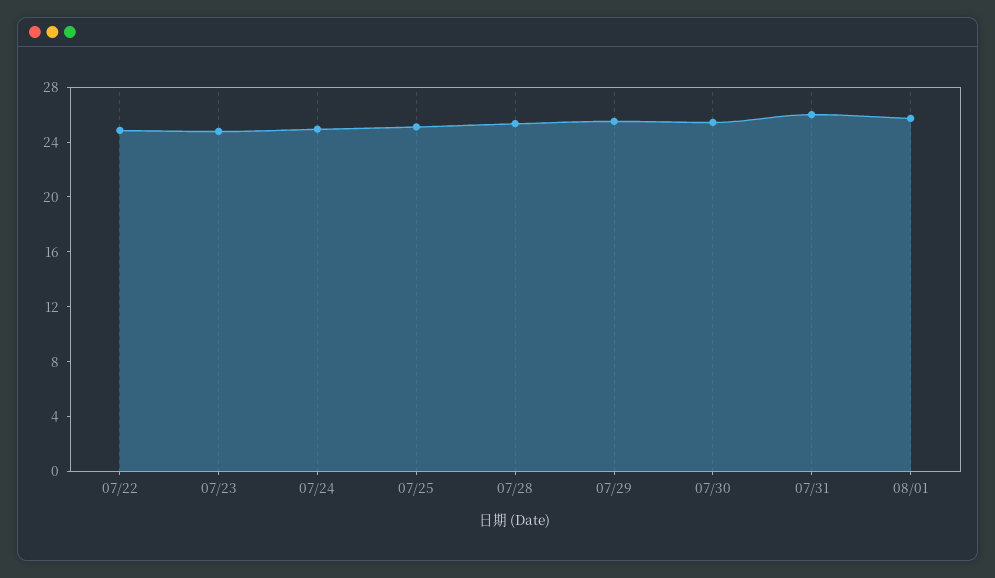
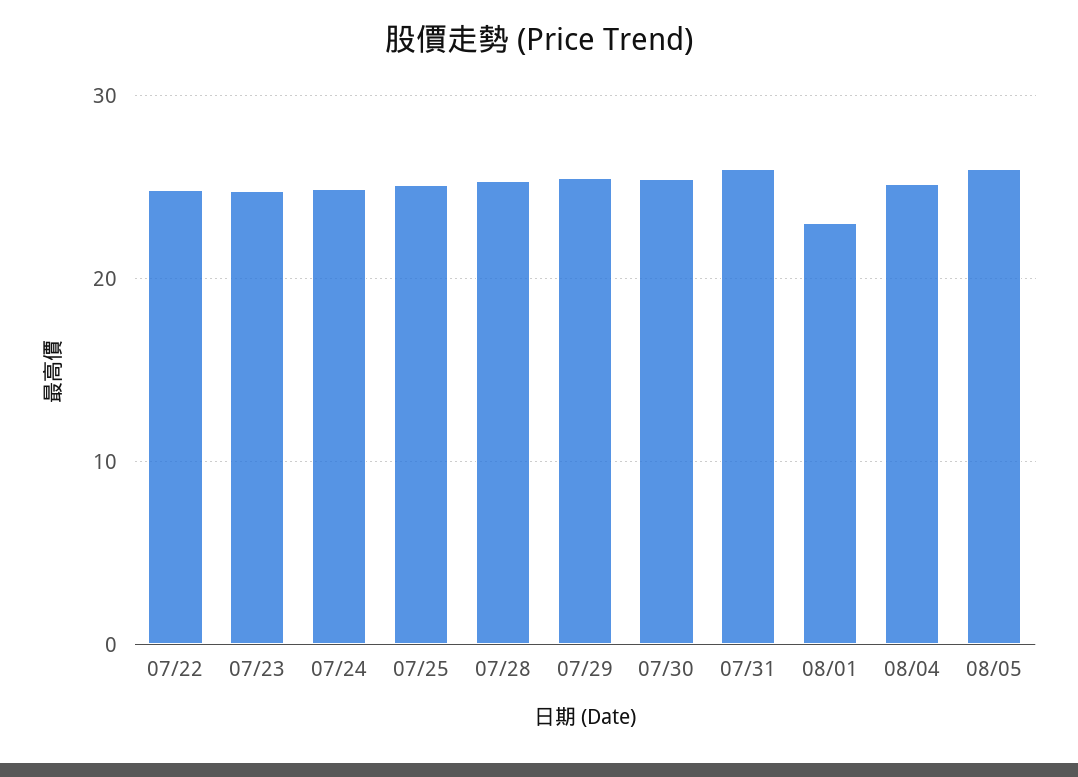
08/01: 26 -> 23
08/04: none -> 25
08/05: none -> 26

